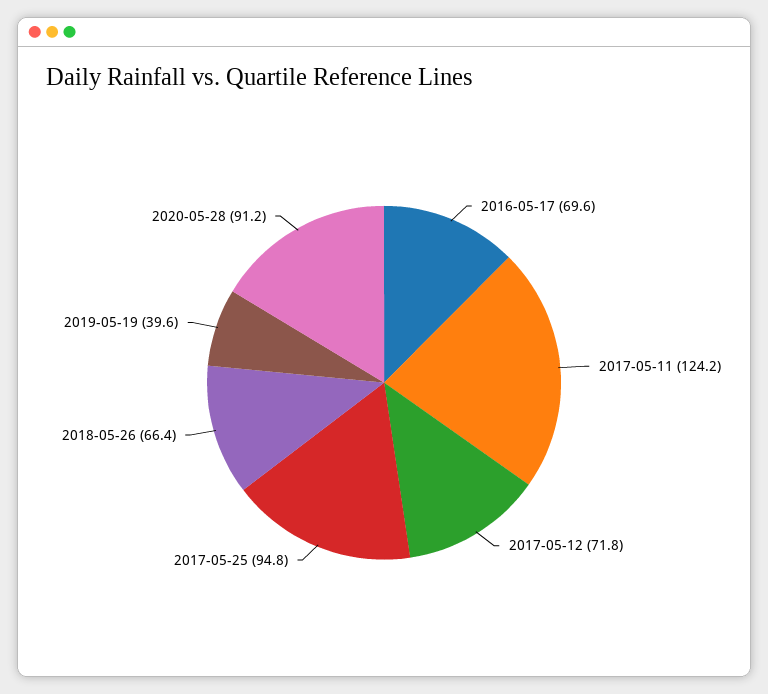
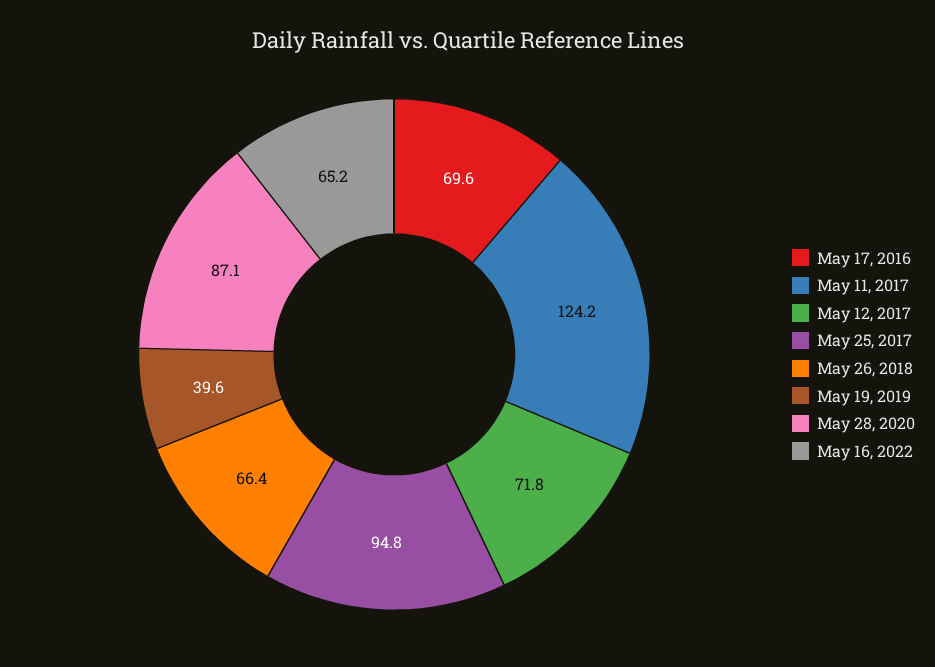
2020-05-28: 91.2 -> 87.1
May 16, 2022: none -> 65.2

